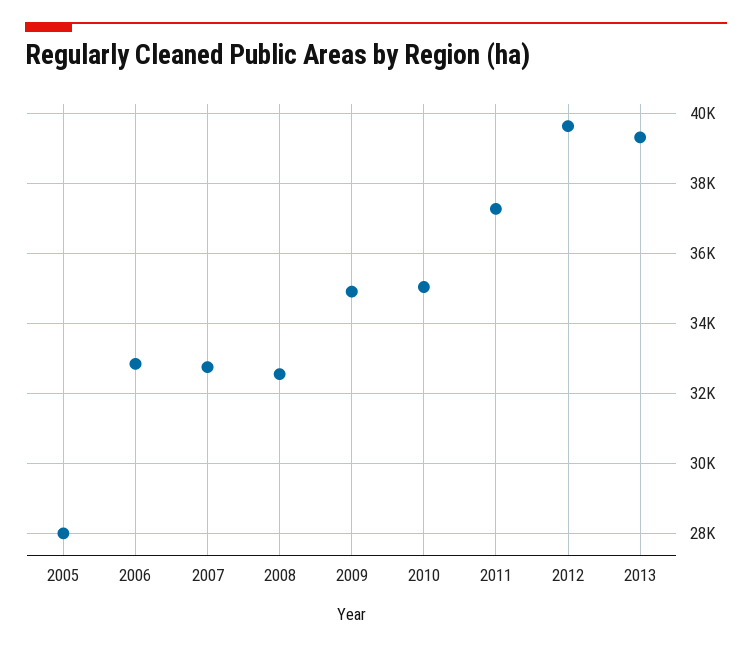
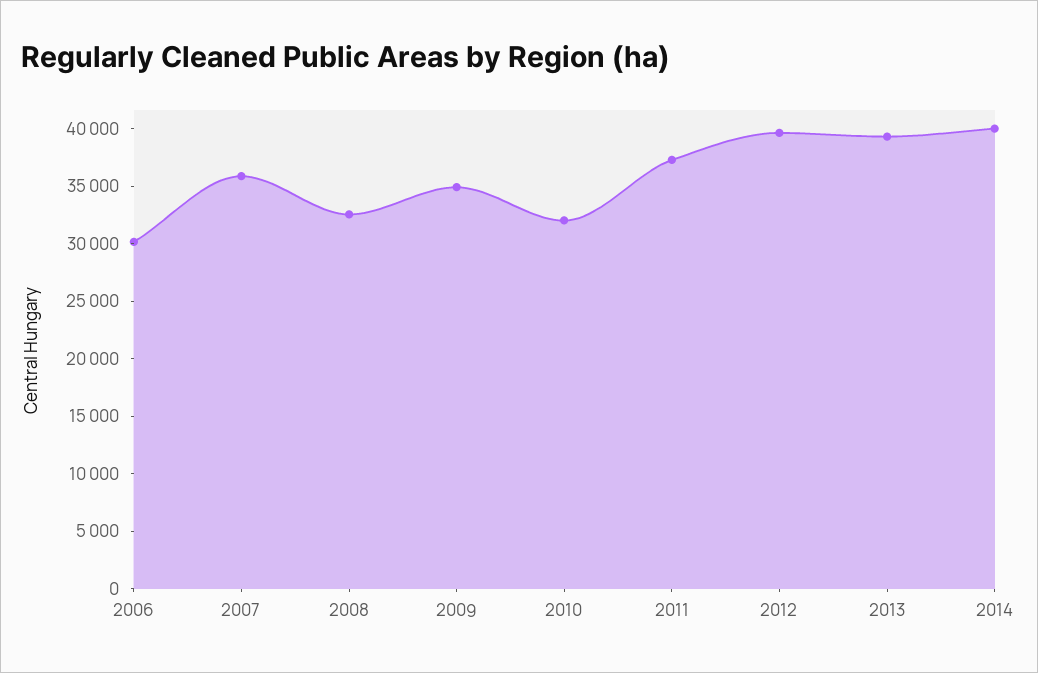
2005: 28000 -> none
2006: 32800 -> 30000
2007: 32800 -> 36000
2010: 35000 -> 32000
2014: none -> 40000

